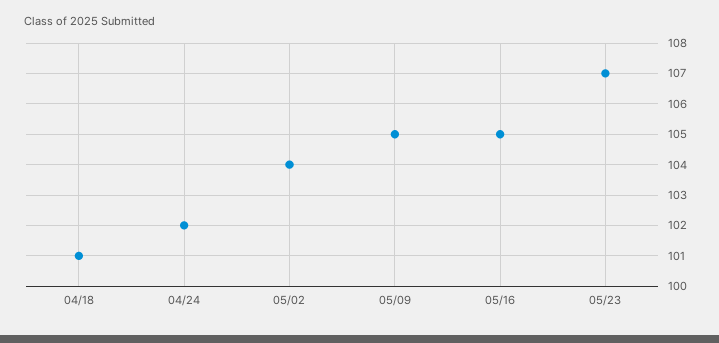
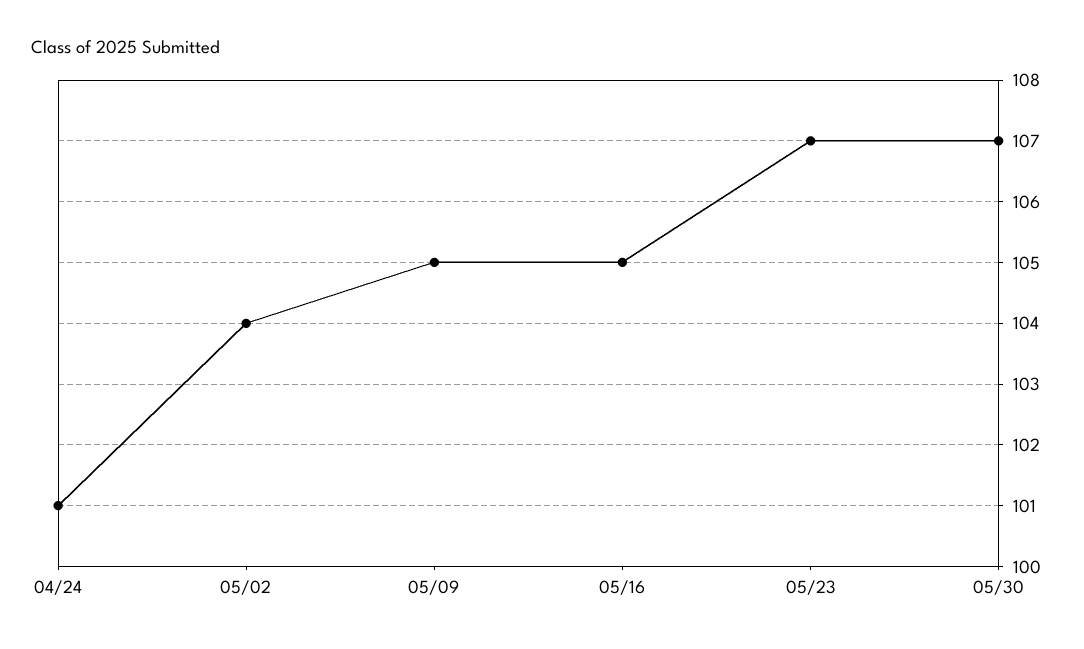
04/18: 101 -> none
04/24: 102 -> 101
05/30: none -> 107

